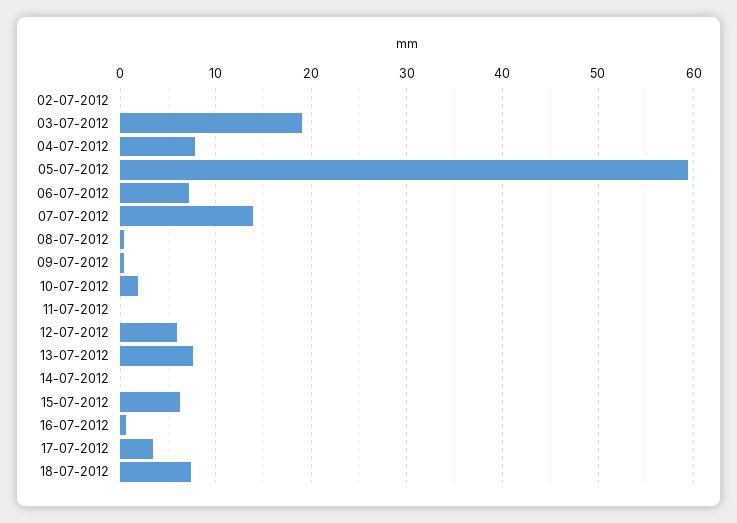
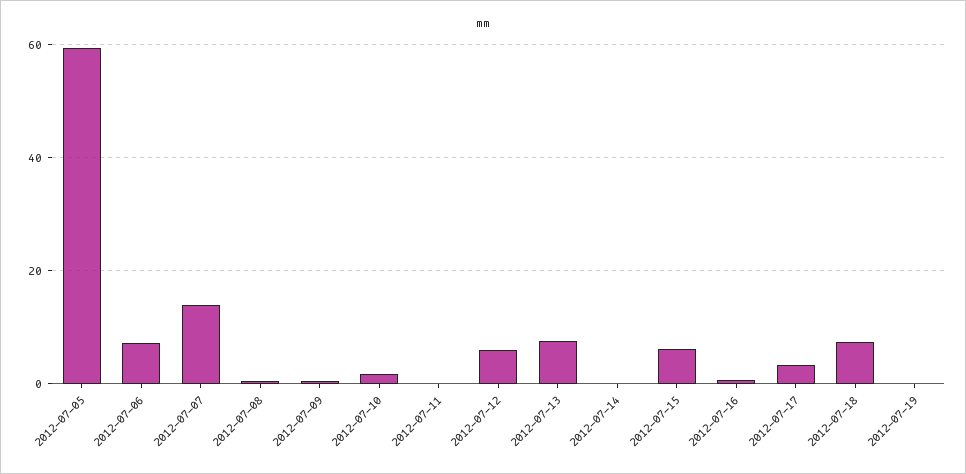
02-07-2012: 0 -> none
03-07-2012: 19 -> none
04-07-2012: 8 -> none
2012-07-19: none -> 0

